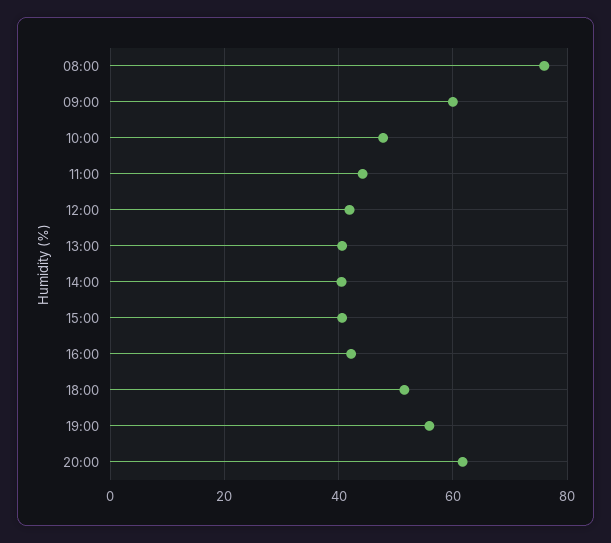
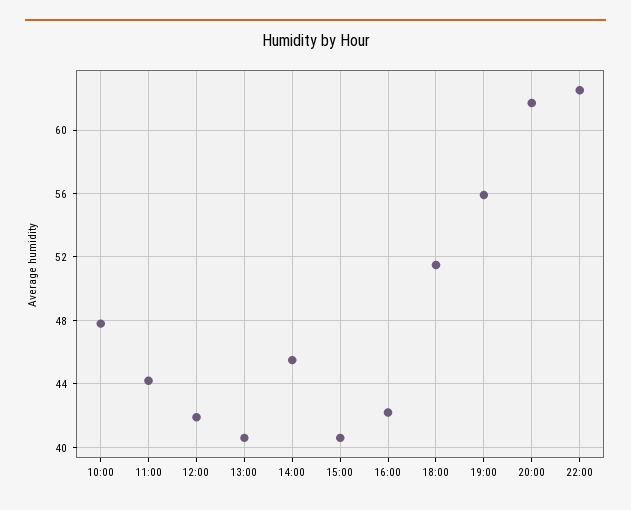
08:00: 76 -> none
09:00: 60 -> none
14:00: 40 -> 45.5
22:00: none -> 62.5

